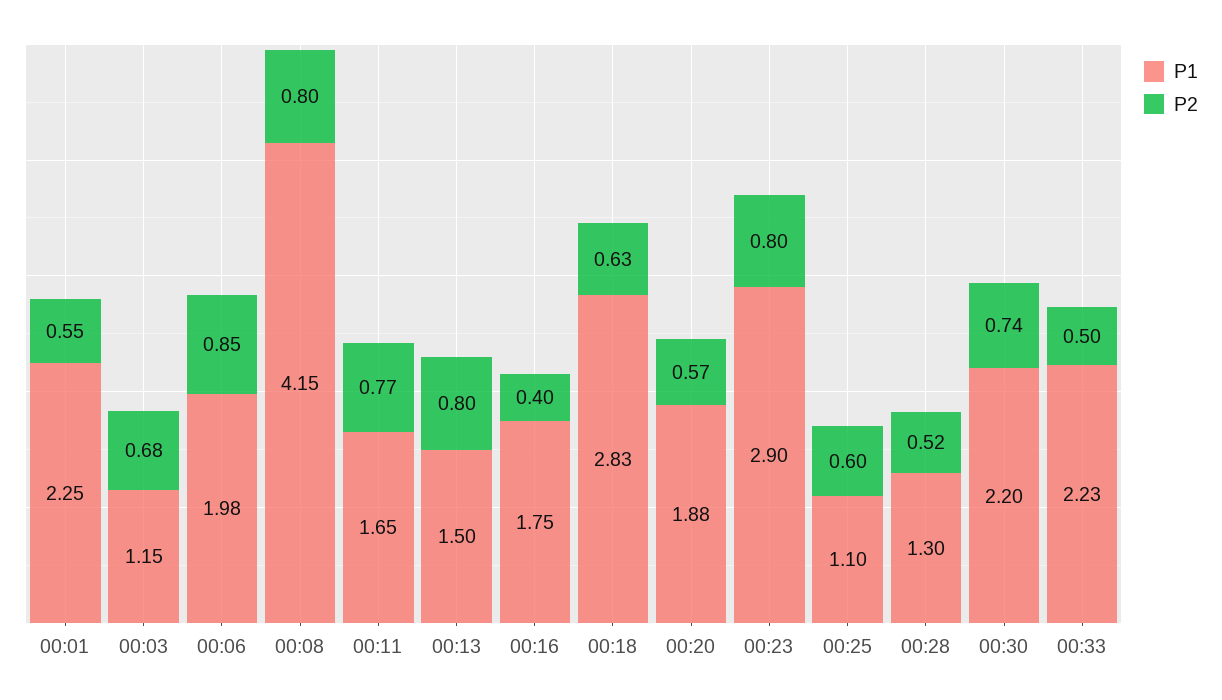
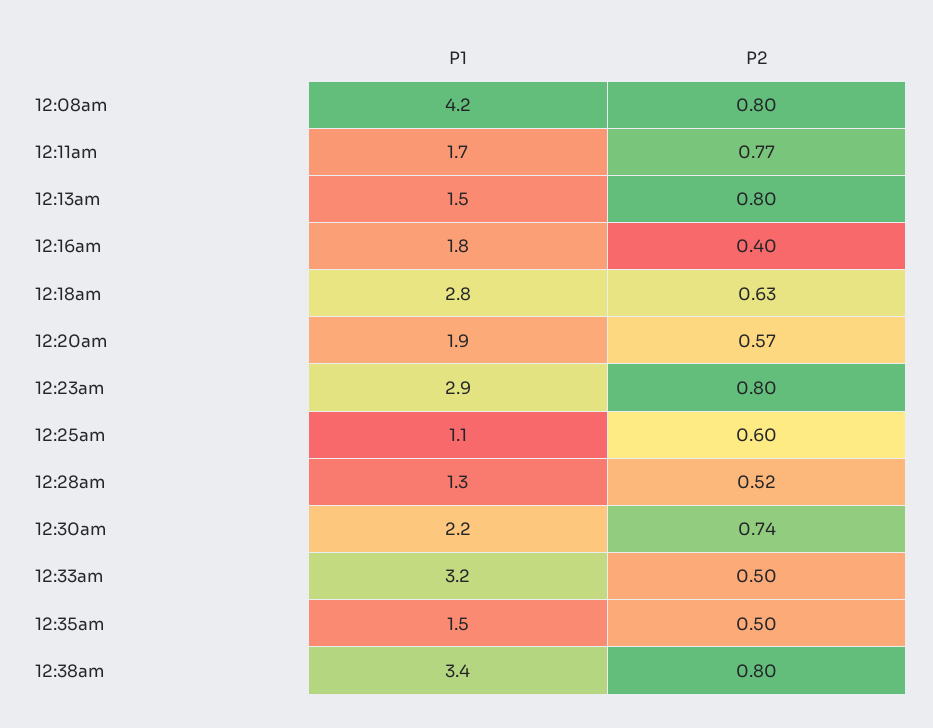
P1, 00:01: 2.25 -> none
P2, 00:01: 0.55 -> none
P1, 00:03: 1.15 -> none
P2, 00:03: 0.68 -> none
P1, 00:06: 1.98 -> none
P2, 00:06: 0.85 -> none
P1, 00:33: 2.23 -> 3.2
P1, 12:35am: none -> 1.5
P2, 12:35am: none -> 0.5
P1, 12:38am: none -> 3.4
P2, 12:38am: none -> 0.8

